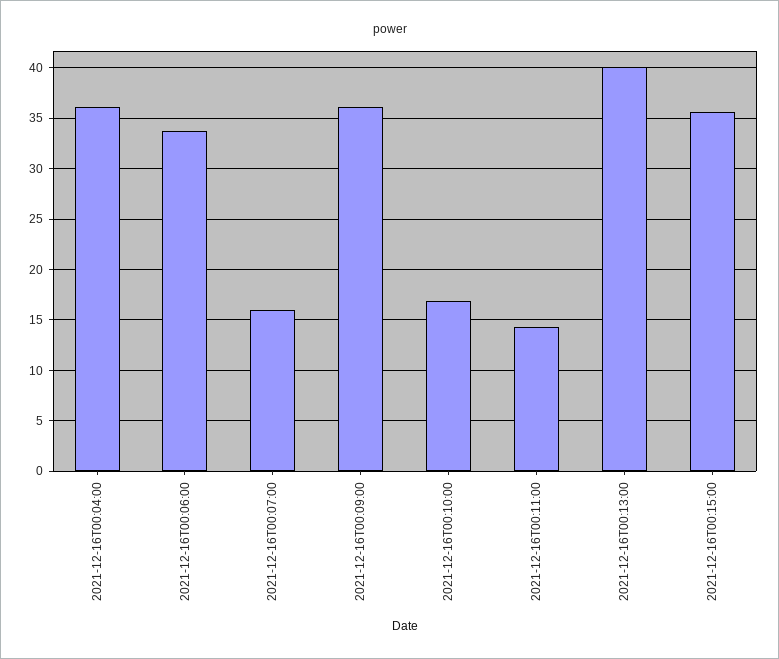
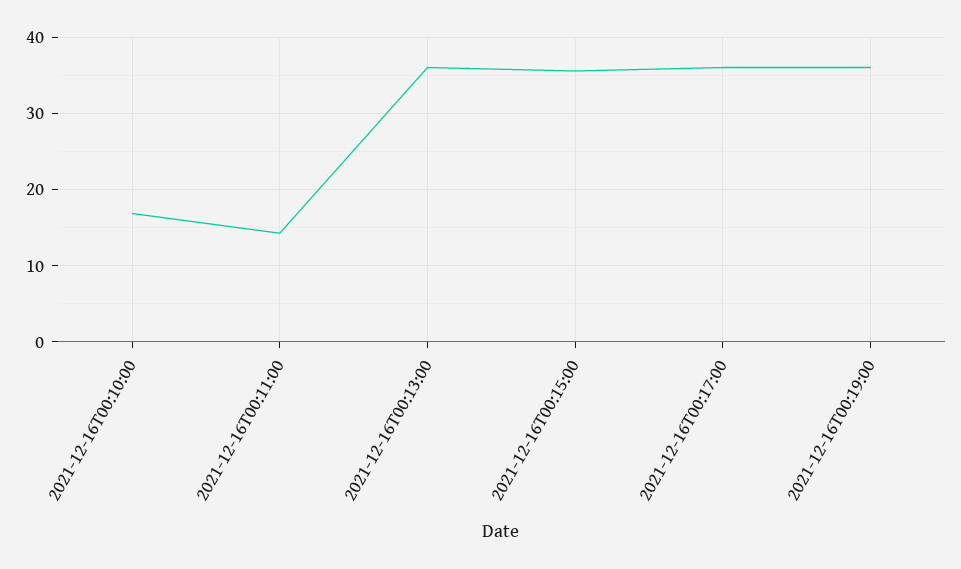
2021-12-16T00:04:00: 36 -> none
2021-12-16T00:06:00: 34 -> none
2021-12-16T00:07:00: 16 -> none
2021-12-16T00:09:00: 36 -> none
2021-12-16T00:13:00: 40 -> 36
2021-12-16T00:17:00: none -> 36
2021-12-16T00:19:00: none -> 36

